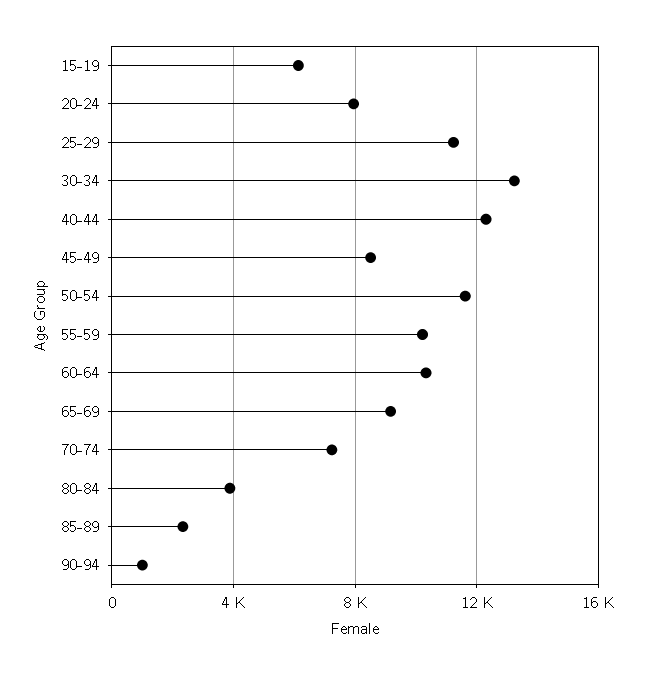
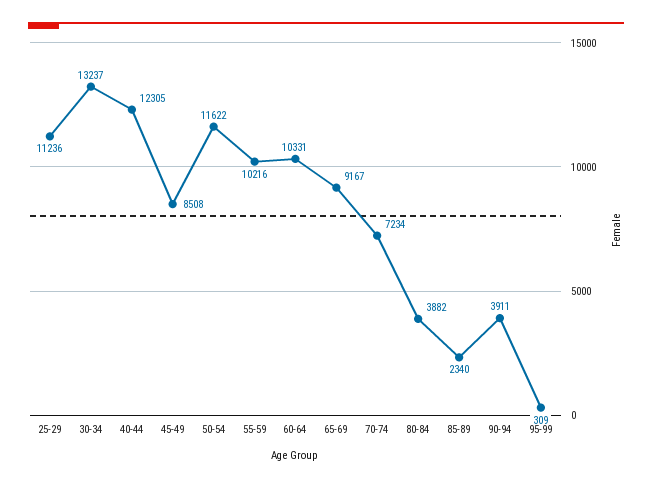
15-19: 6000 -> none
20-24: 8000 -> none
90-94: 1000 -> 3911
95-99: none -> 309

